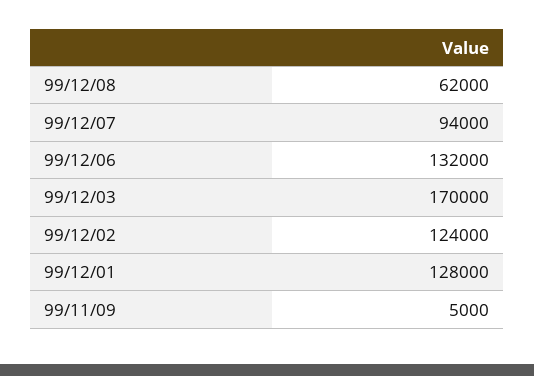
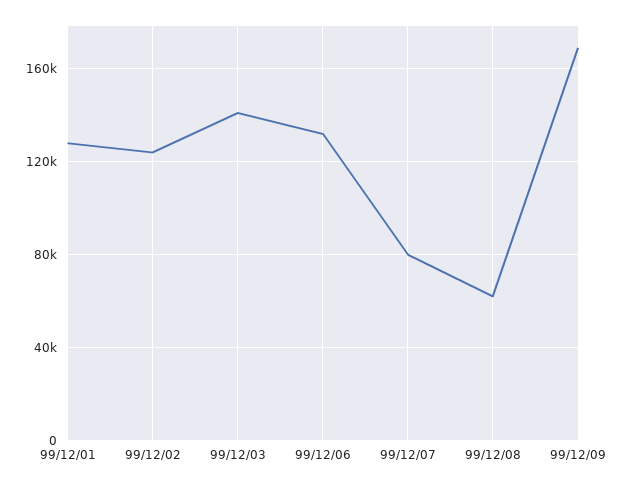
99/12/07: 94000 -> 80000
99/12/03: 170000 -> 140000
99/11/09: 5000 -> none
99/12/09: none -> 170000

